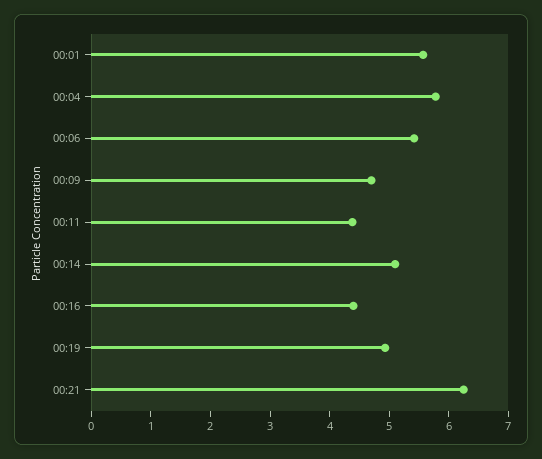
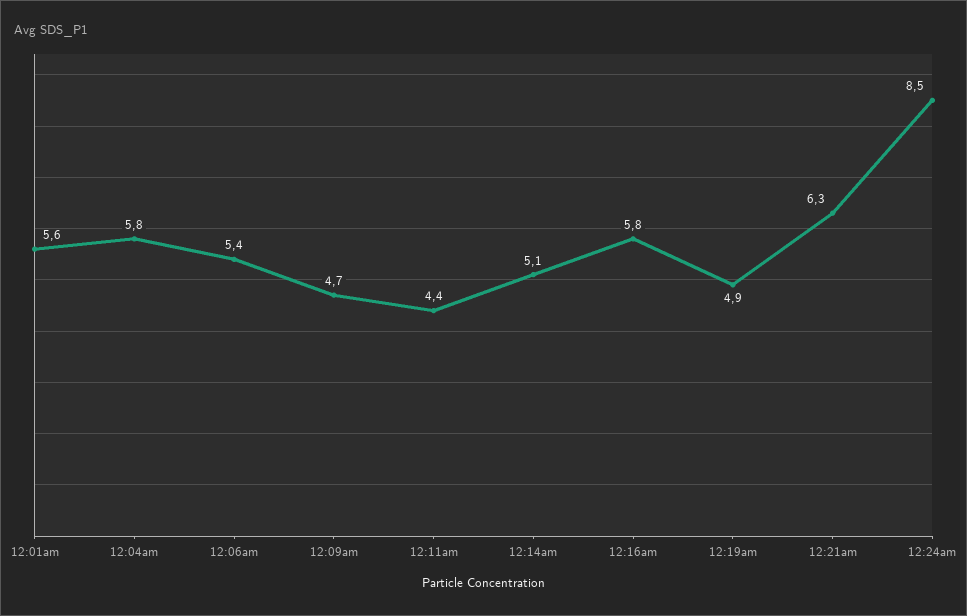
00:16: 4.4 -> 5.8
12:24am: none -> 8.5

